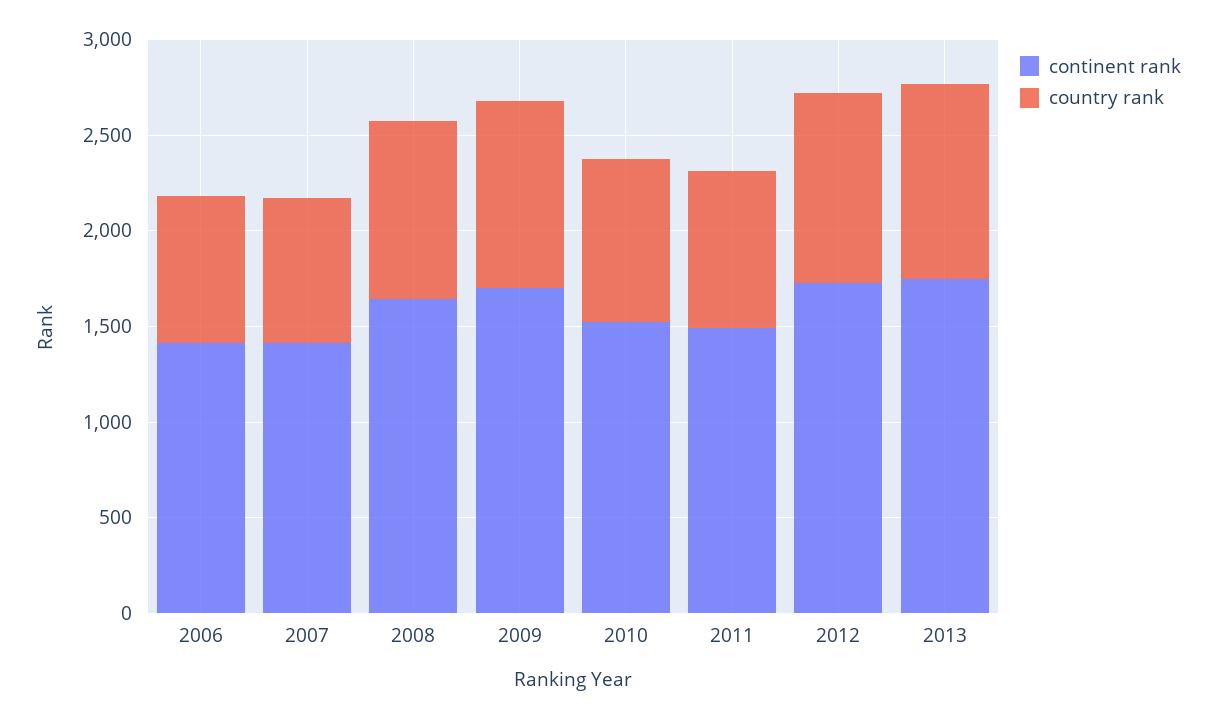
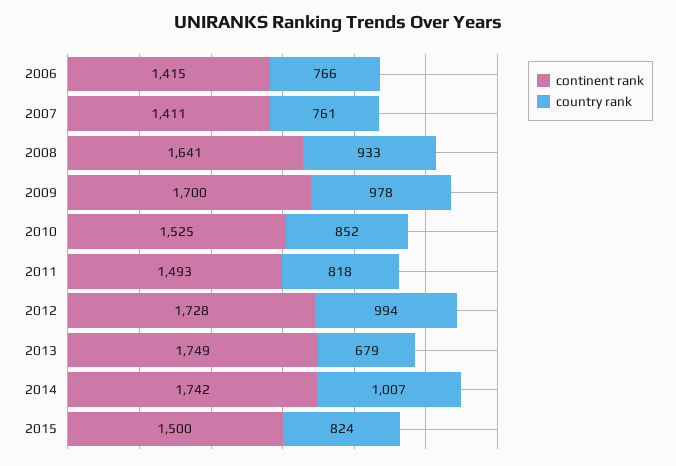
country rank, 2013: 1000 -> 679
continent rank, 2014: none -> 1742
country rank, 2014: none -> 1007
continent rank, 2015: none -> 1500
country rank, 2015: none -> 824

